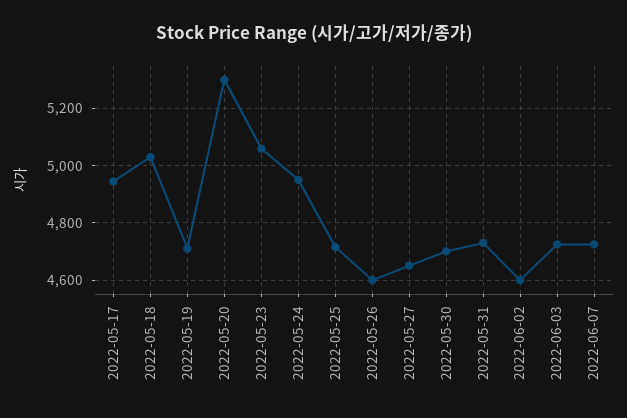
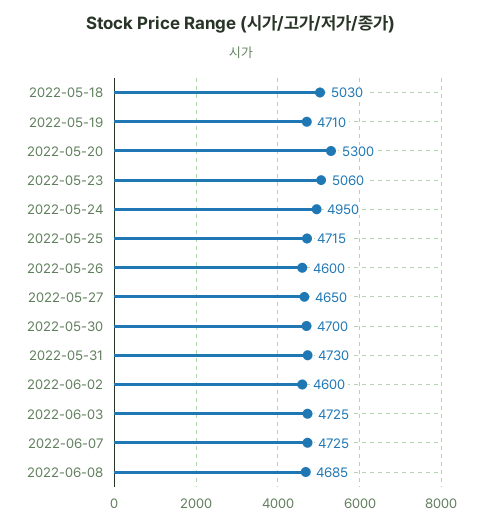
2022-05-17: 4950 -> none
2022-06-08: none -> 4685

